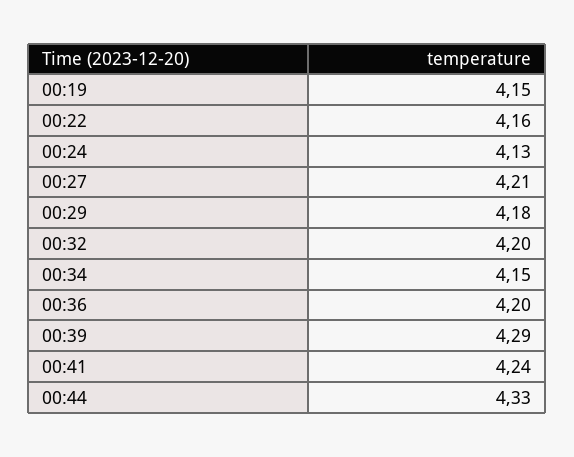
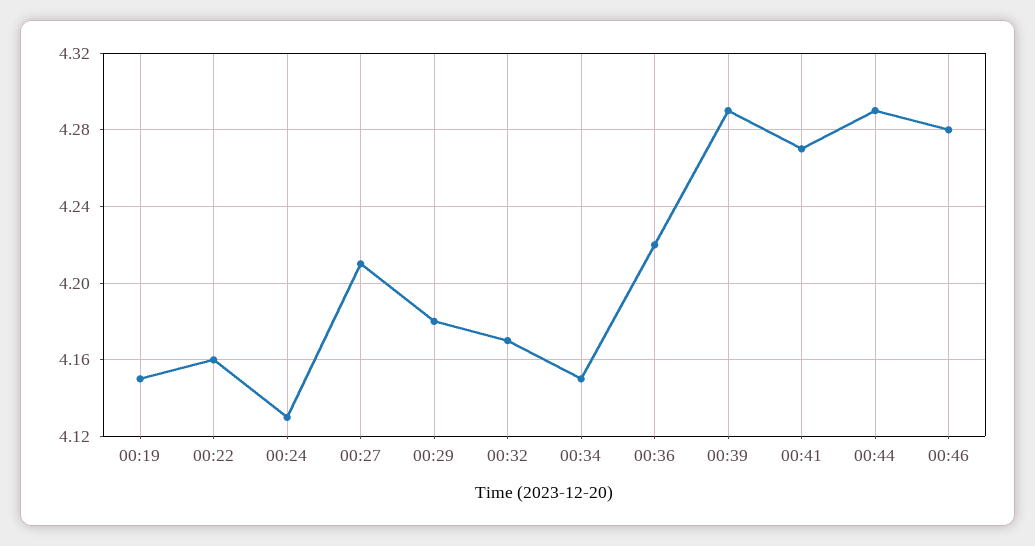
00:32: 4.2 -> 4.17
00:36: 4.2 -> 4.22
00:41: 4.24 -> 4.27
00:44: 4.33 -> 4.29
00:46: none -> 4.28

